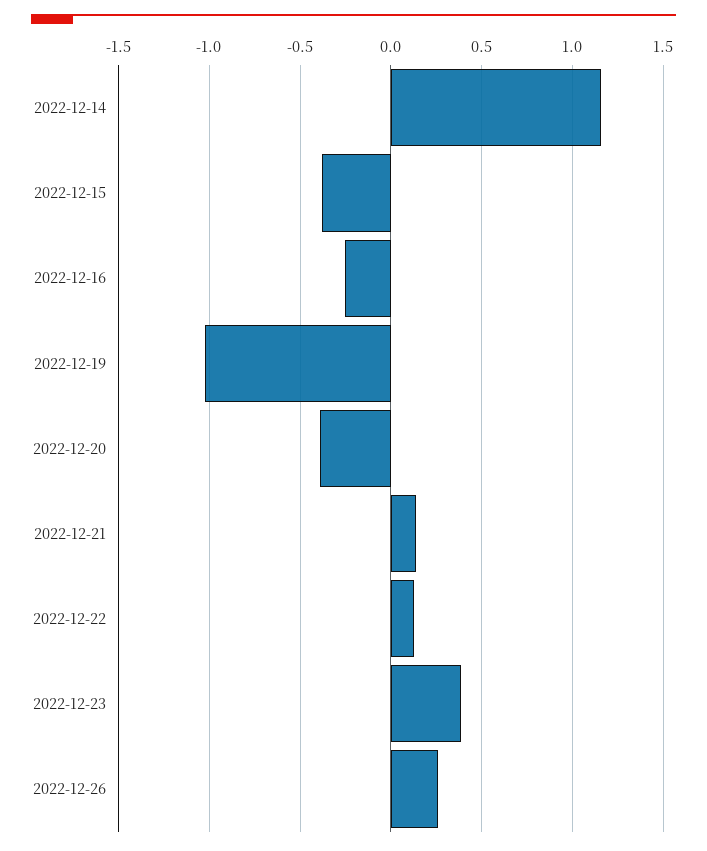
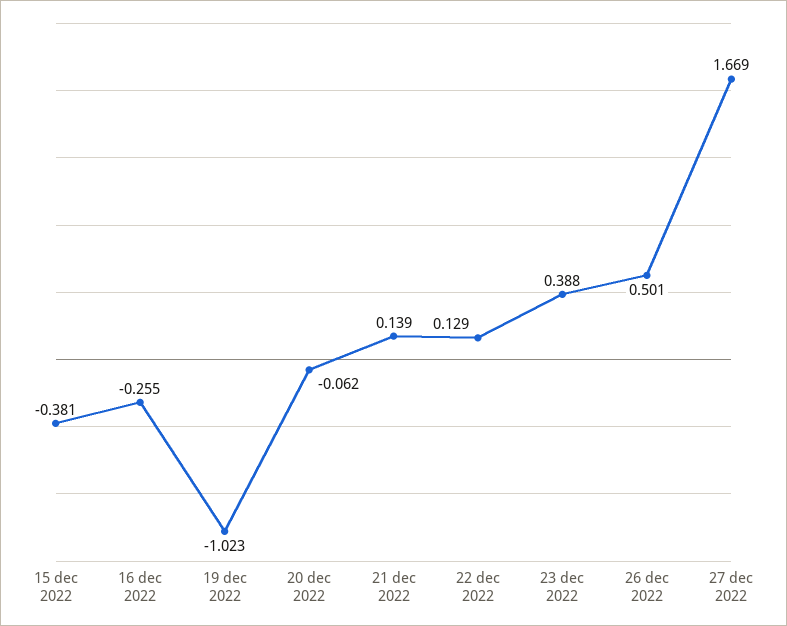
2022-12-14: 1.15 -> none
2022-12-20: -0.4 -> -0.062
2022-12-26: 0.25 -> 0.501
27 dec 2022: none -> 1.669

